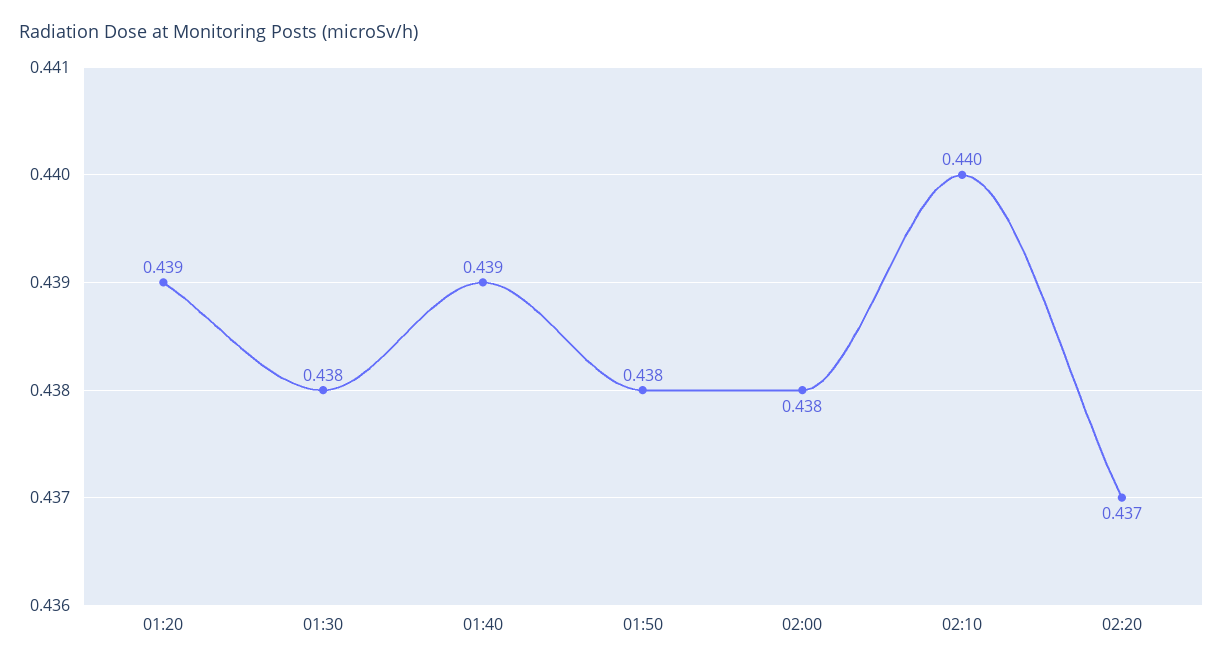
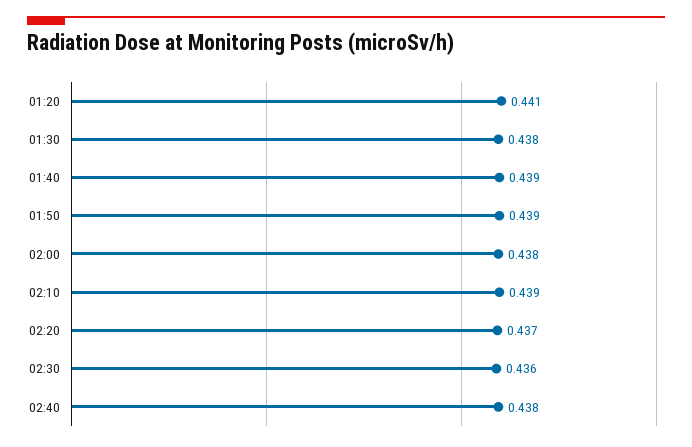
01:20: 0.439 -> 0.441
01:50: 0.438 -> 0.439
02:10: 0.44 -> 0.439
02:30: none -> 0.436
02:40: none -> 0.438

